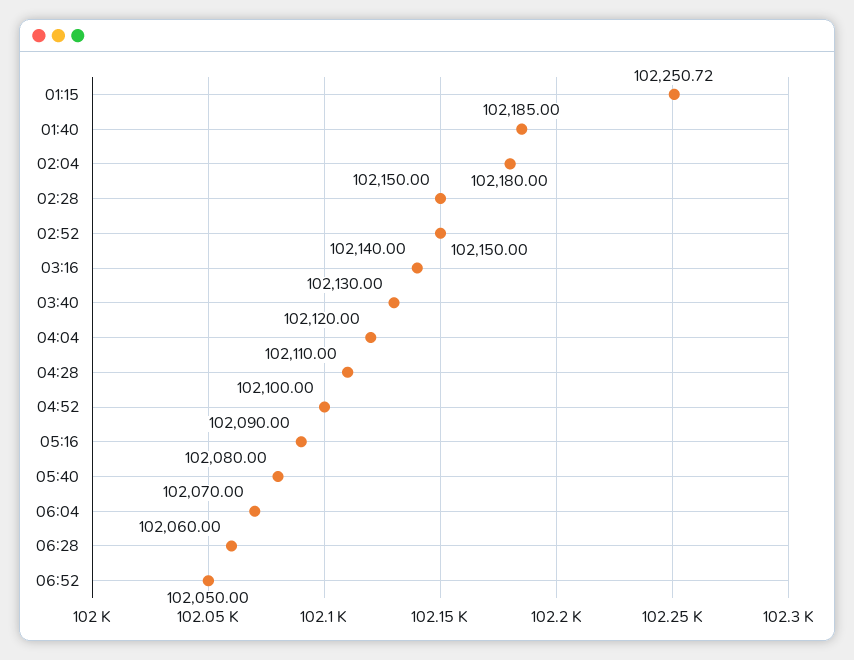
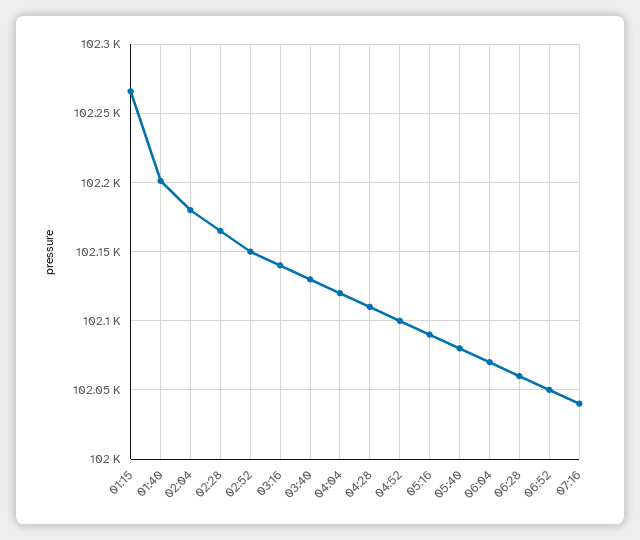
01:15: 102250.72 -> 102265
01:40: 102185 -> 102200
02:28: 102150 -> 102165
07:16: none -> 102040

